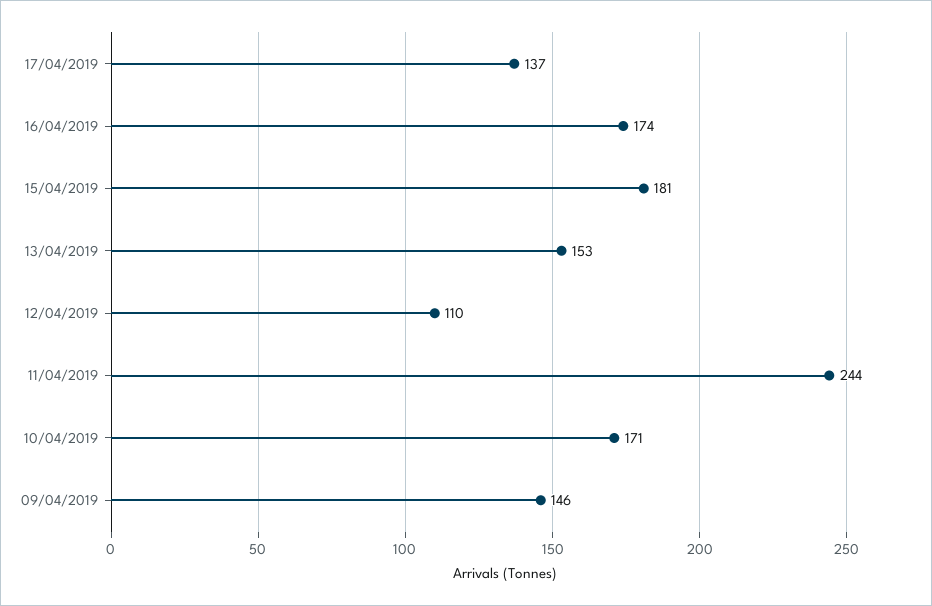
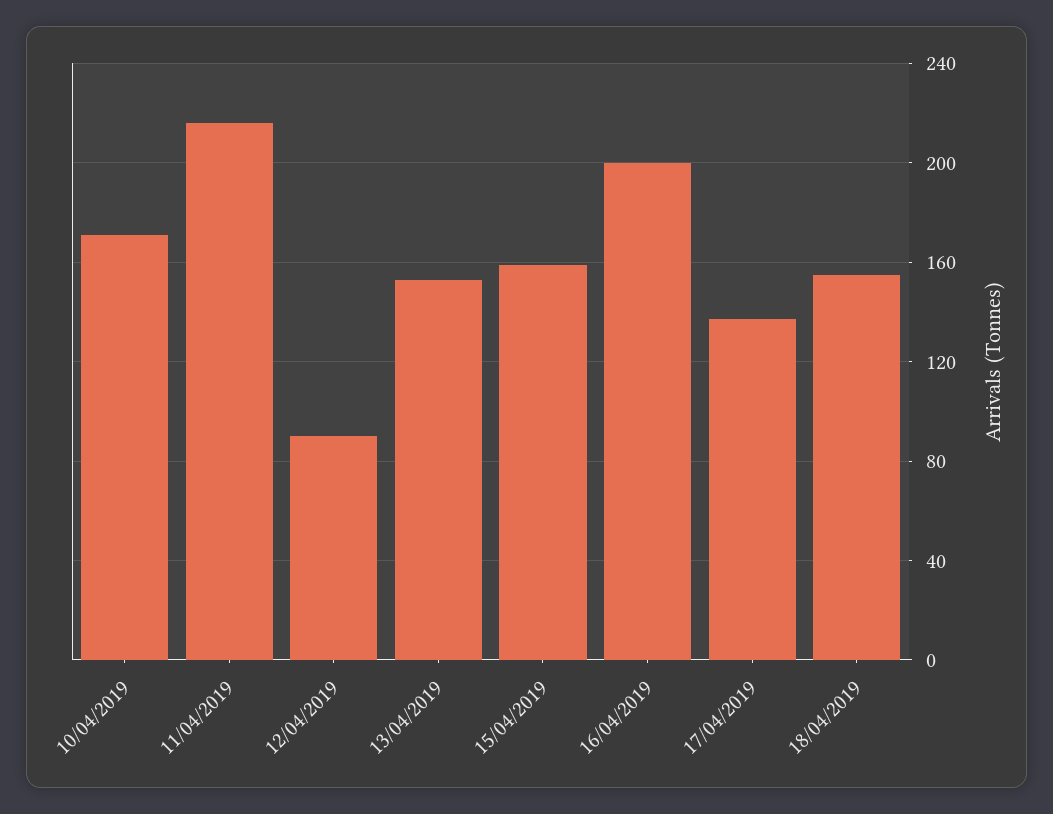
16/04/2019: 174 -> 200
15/04/2019: 181 -> 160
12/04/2019: 110 -> 90
11/04/2019: 244 -> 215
09/04/2019: 146 -> none
18/04/2019: none -> 155

